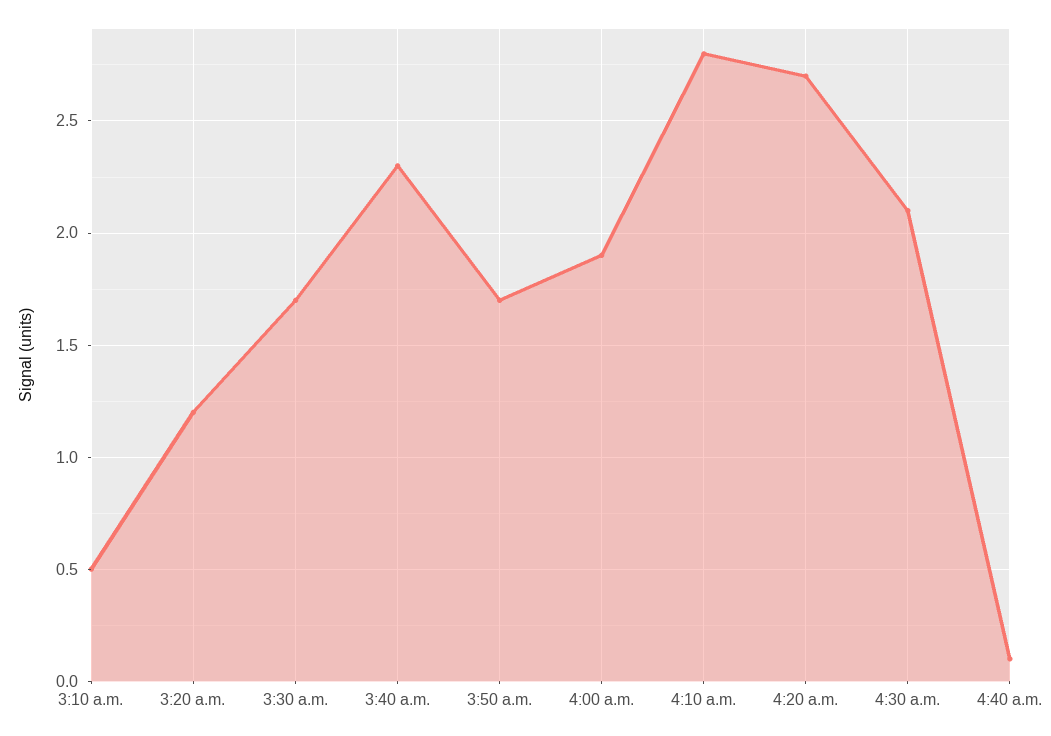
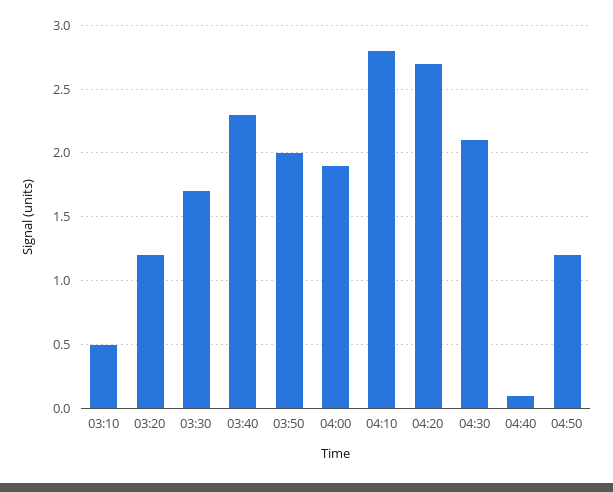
3:50 a.m.: 1.7 -> 2
04:50: none -> 1.2

